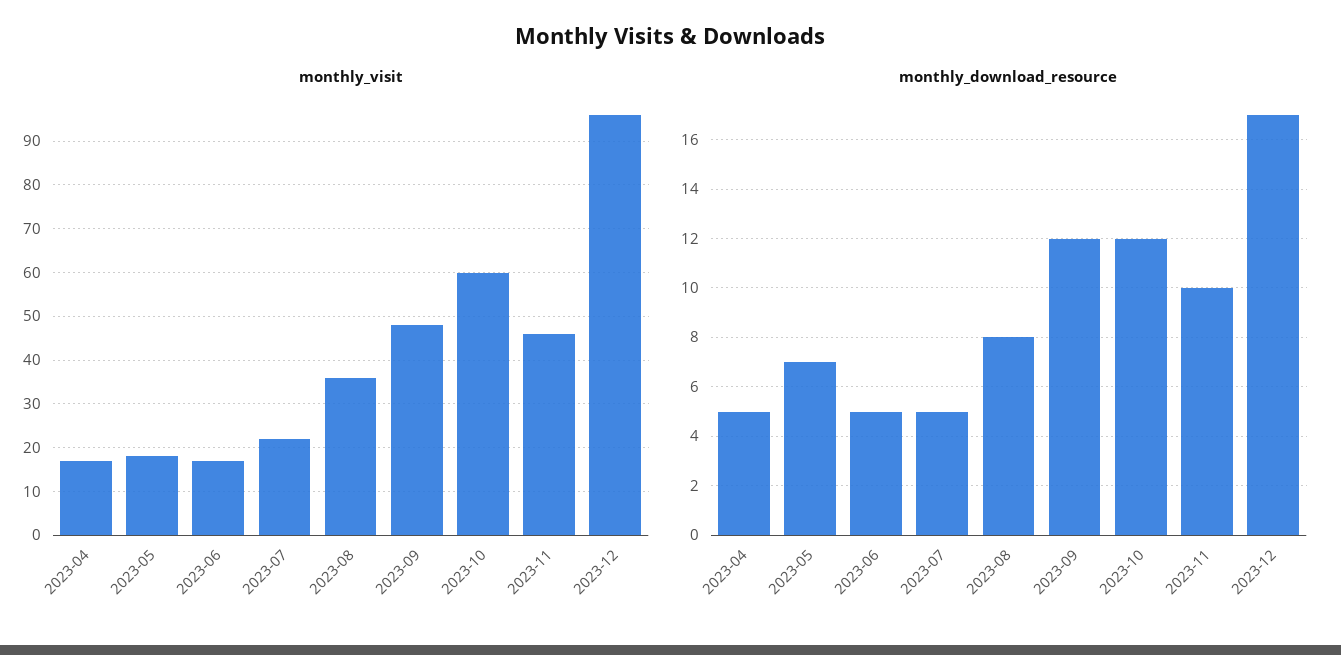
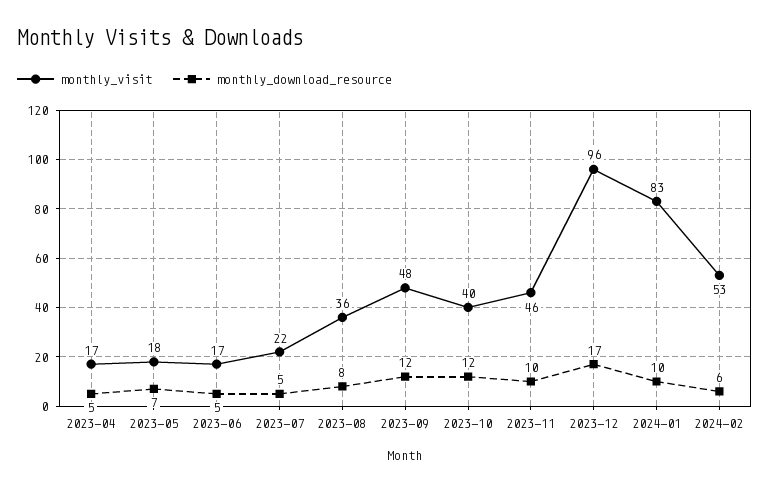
monthly_visit, 2023-10: 60 -> 40
monthly_visit, 2024-01: none -> 83
monthly_download_resource, 2024-01: none -> 10
monthly_visit, 2024-02: none -> 53
monthly_download_resource, 2024-02: none -> 6

